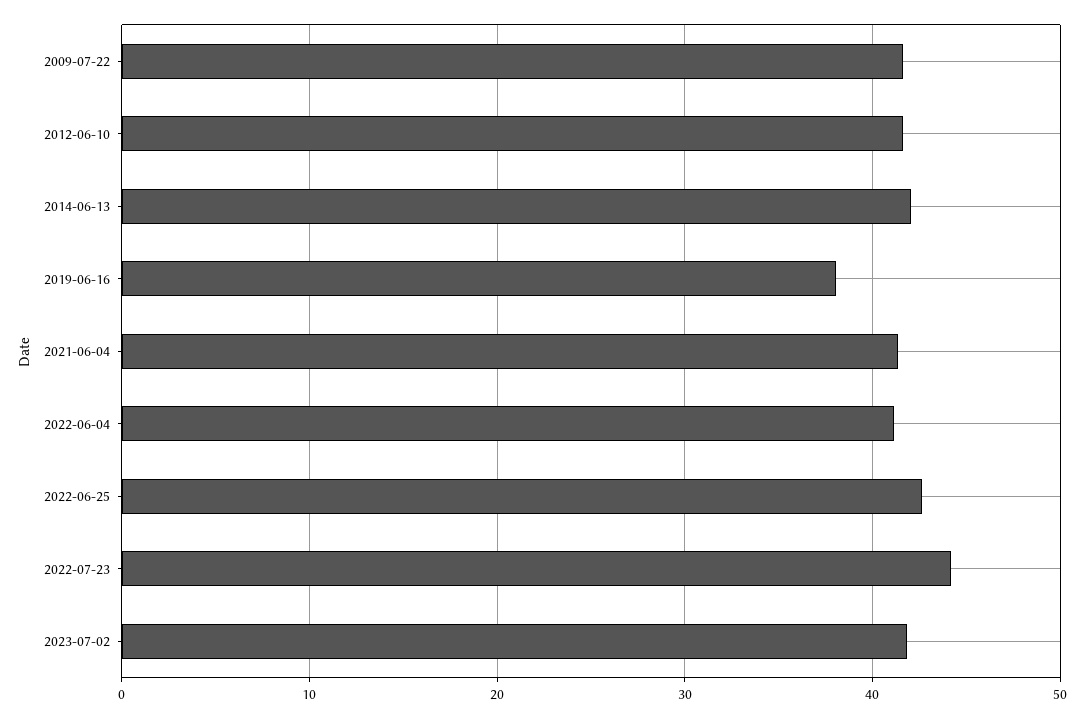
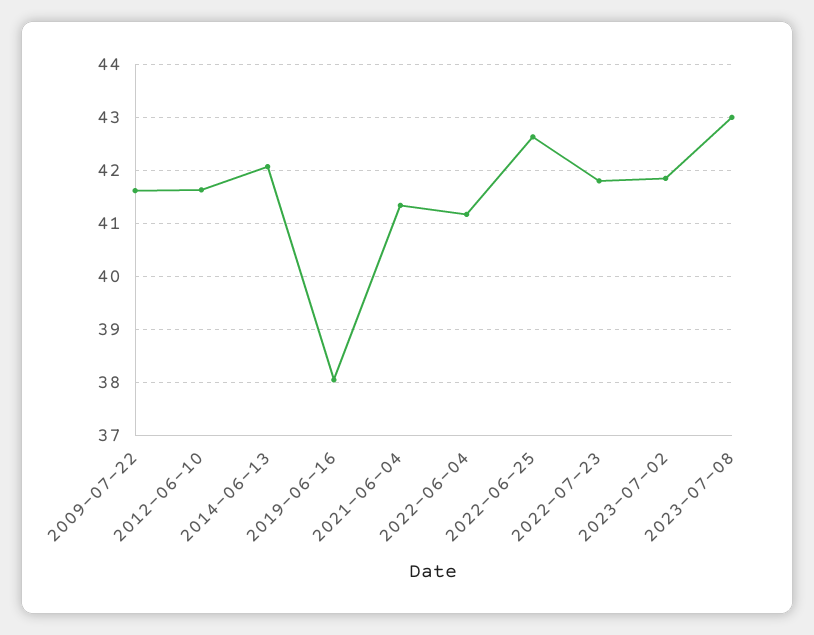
2022-07-23: 44 -> 41.8
2023-07-08: none -> 43

